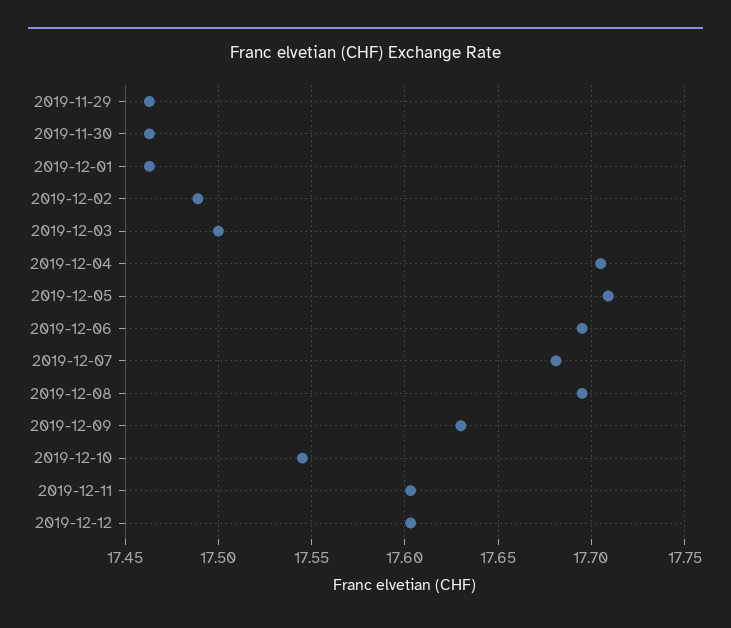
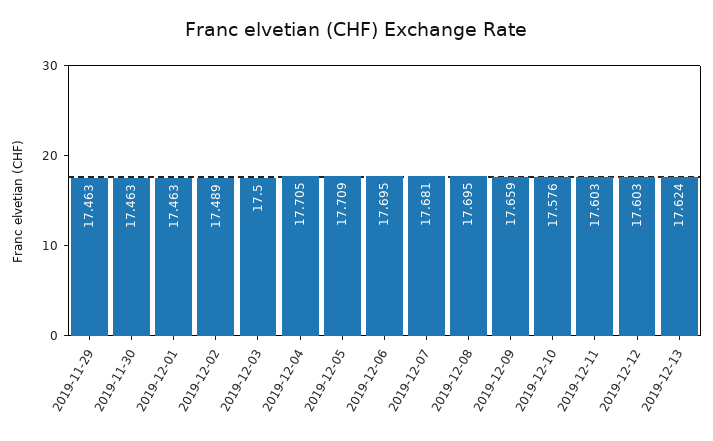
2019-12-09: 17.63 -> 17.659
2019-12-10: 17.545 -> 17.576
2019-12-13: none -> 17.624

